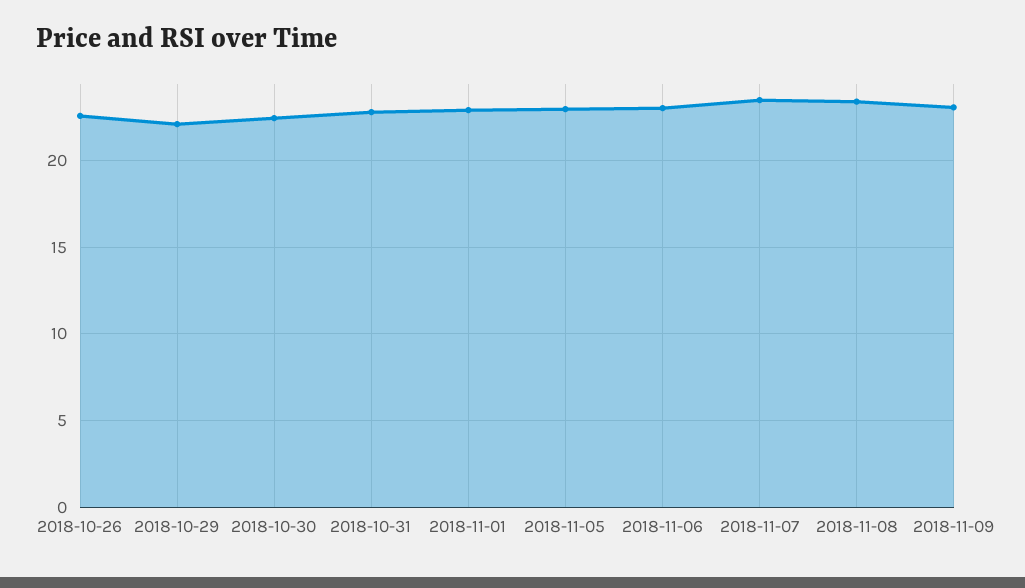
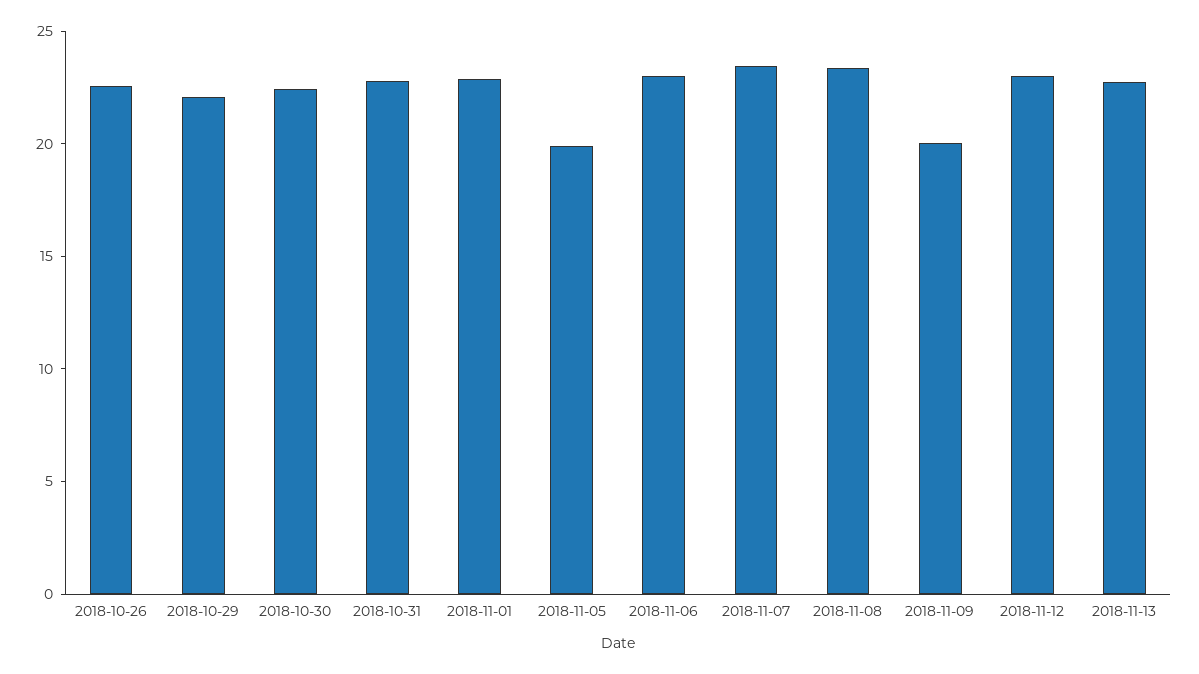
2018-11-05: 23 -> 20
2018-11-09: 23 -> 20
2018-11-12: none -> 23
2018-11-13: none -> 23

